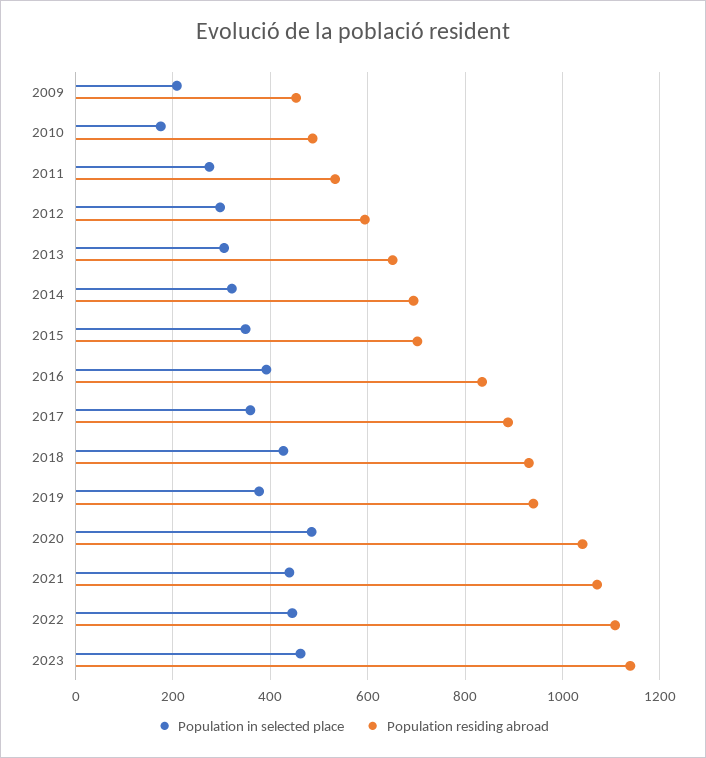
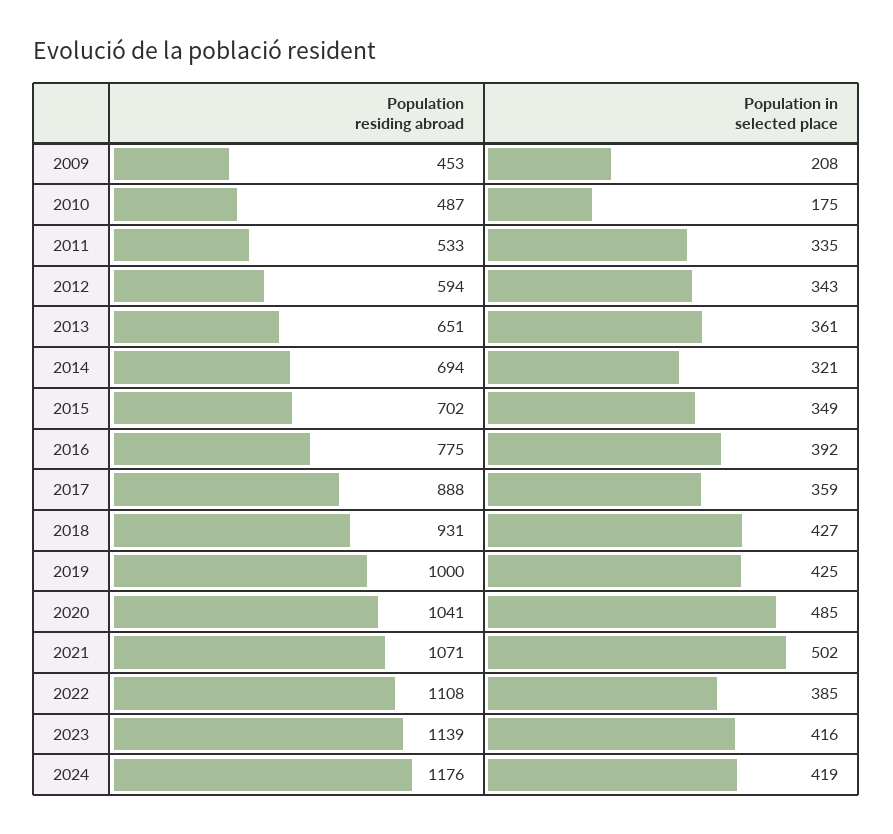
Population in selected place, 2011: 280 -> 335
Population in selected place, 2012: 300 -> 343
Population in selected place, 2013: 300 -> 361
Population residing abroad, 2016: 840 -> 775
Population in selected place, 2019: 380 -> 425
Population residing abroad, 2019: 940 -> 1000
Population in selected place, 2021: 440 -> 502
Population in selected place, 2022: 440 -> 385
Population in selected place, 2023: 460 -> 416
Population residing abroad, 2024: none -> 1176
Population in selected place, 2024: none -> 419

